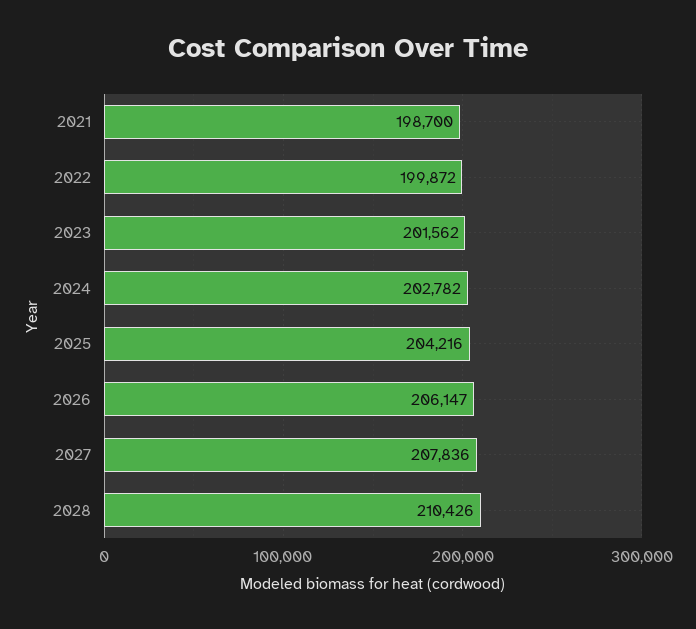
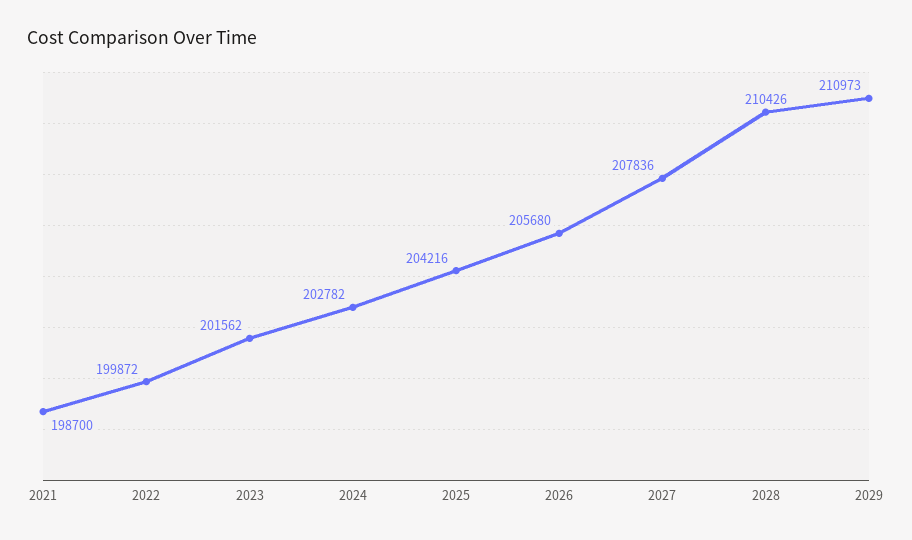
2026: 206147 -> 205680
2029: none -> 210973

